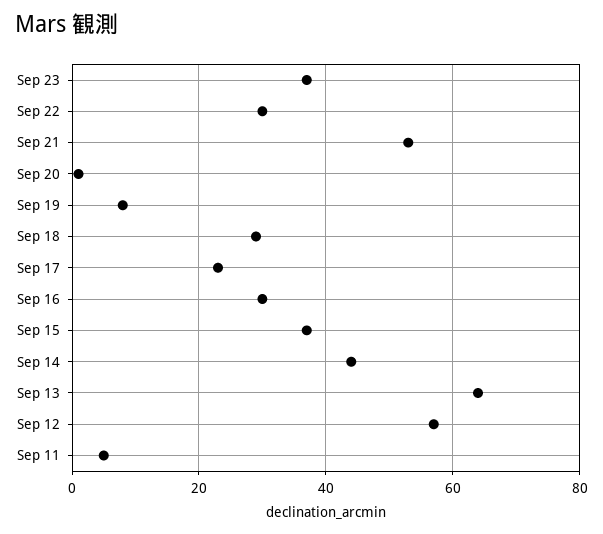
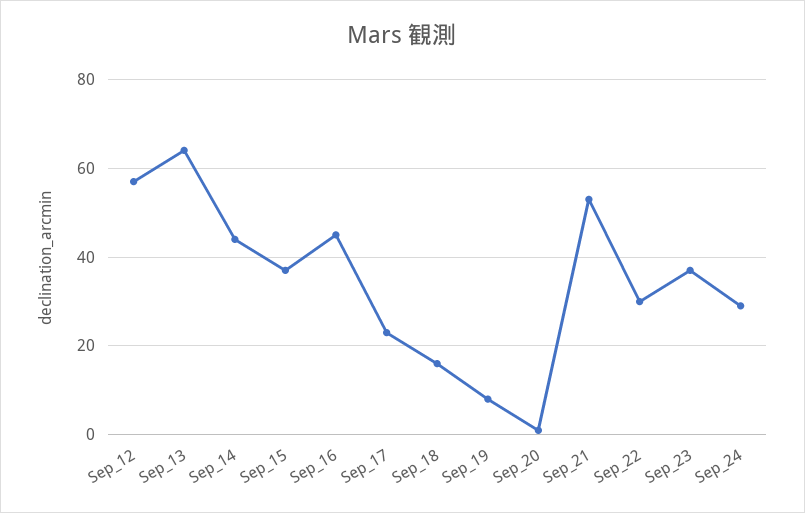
Sep 18: 30 -> 15
Sep 16: 30 -> 45
Sep 11: 5 -> none
Sep_24: none -> 30

